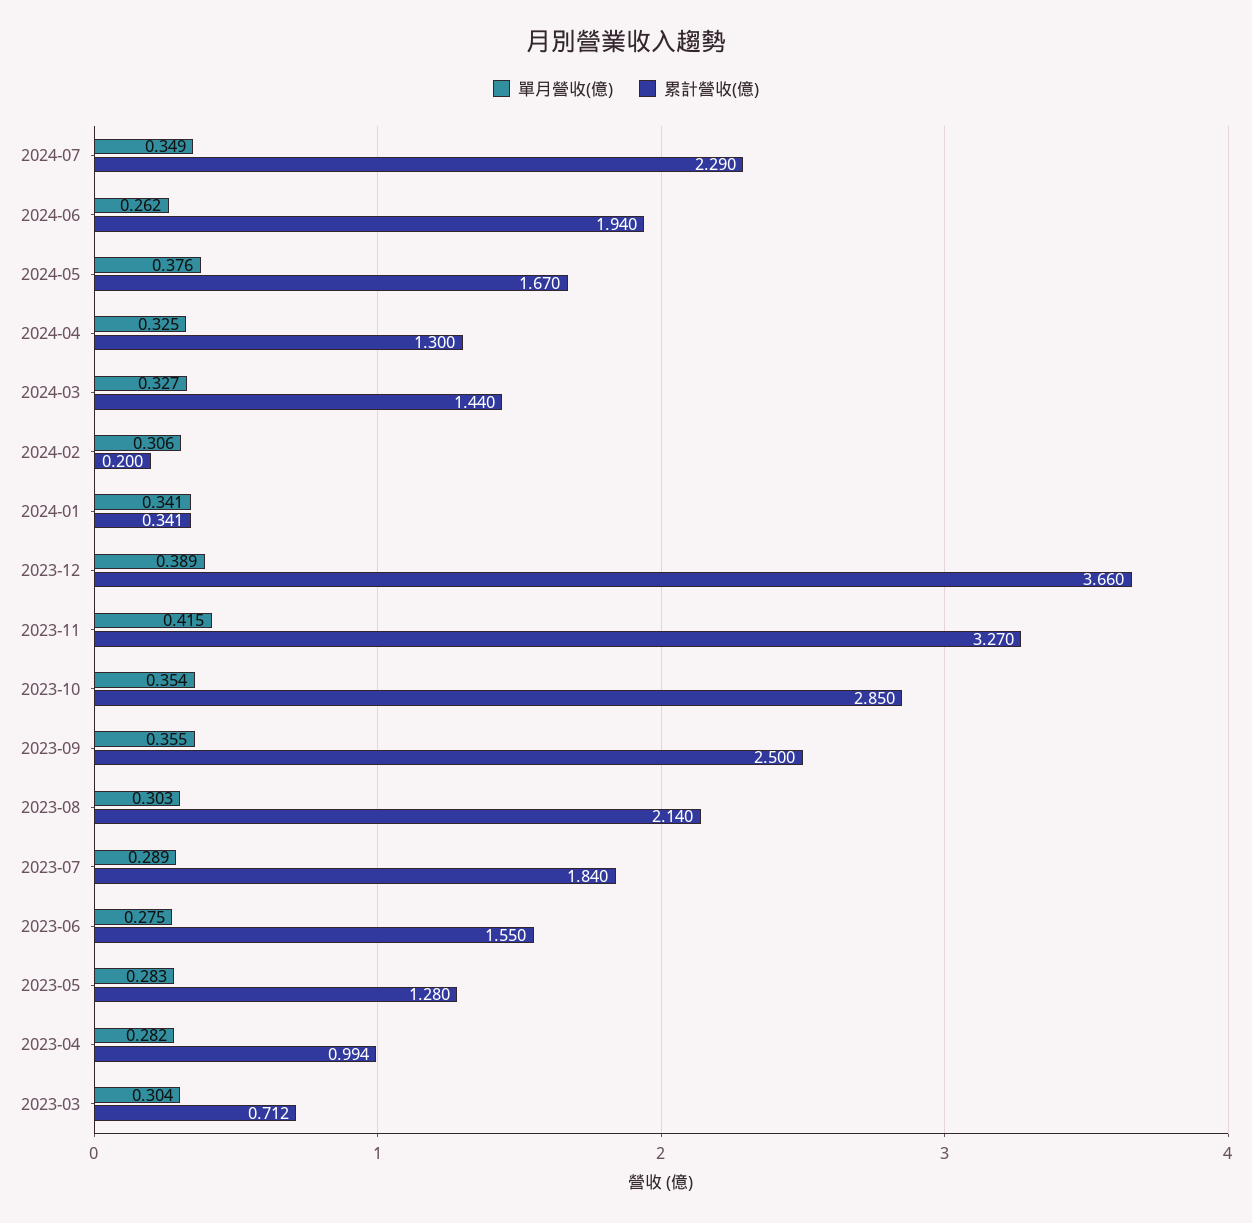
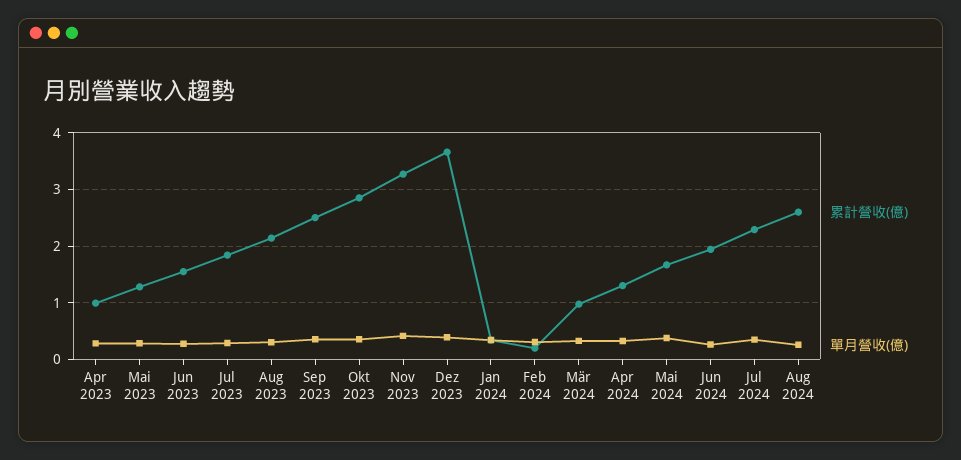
累計營收(億), 2024-03: 1.44 -> 1
單月營收(億), 2023-03: 0.304 -> none
累計營收(億), 2023-03: 0.712 -> none
累計營收(億), Aug 2024: none -> 2.6
單月營收(億), Aug 2024: none -> 0.2

